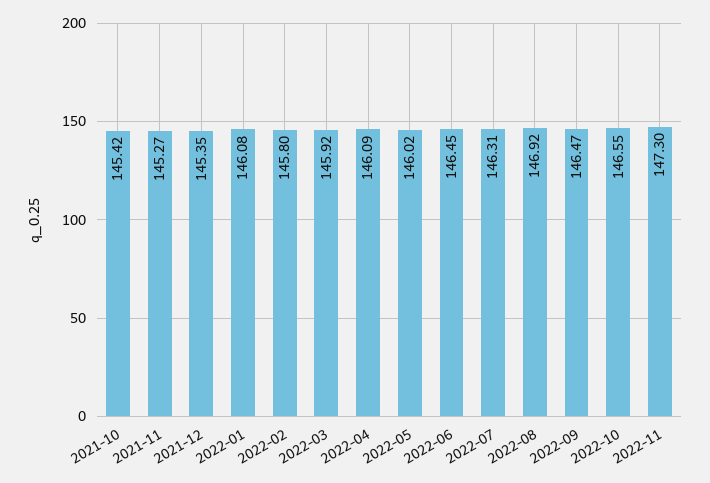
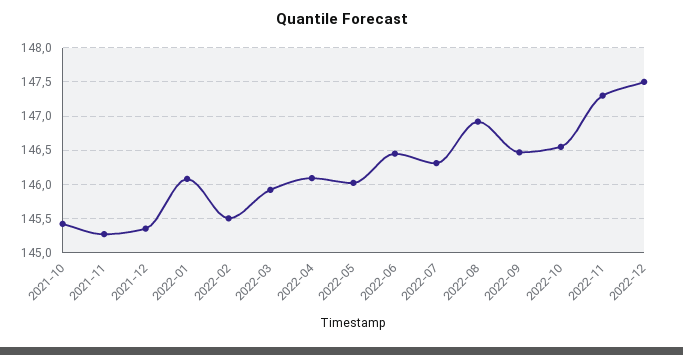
2022-02: 145.8 -> 145.5
2022-12: none -> 147.5

